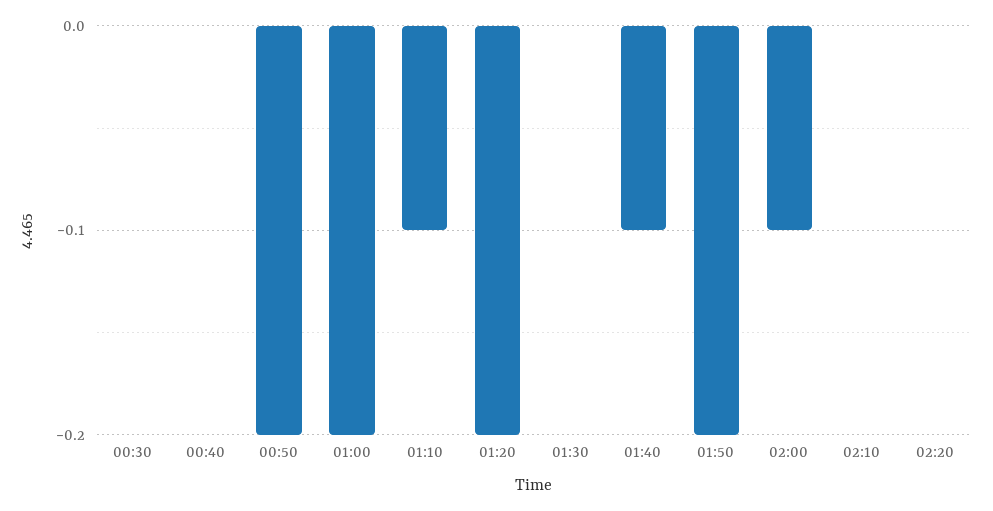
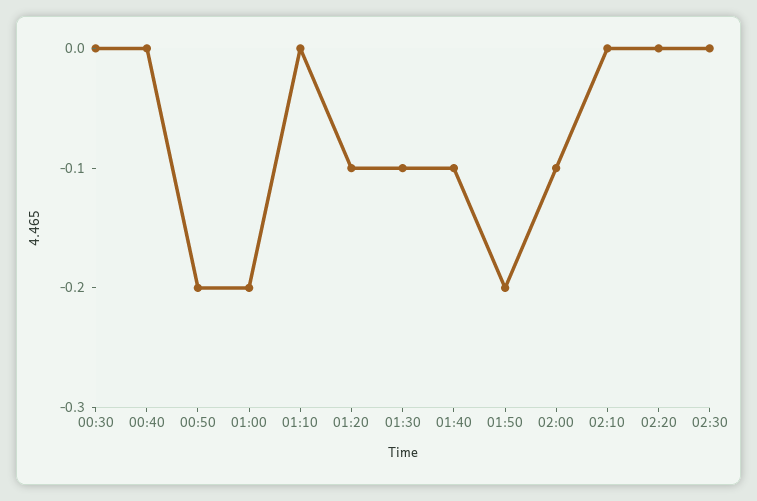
01:10: -0.1 -> 0
01:20: -0.2 -> -0.1
01:30: 0 -> -0.1
02:30: none -> 0

